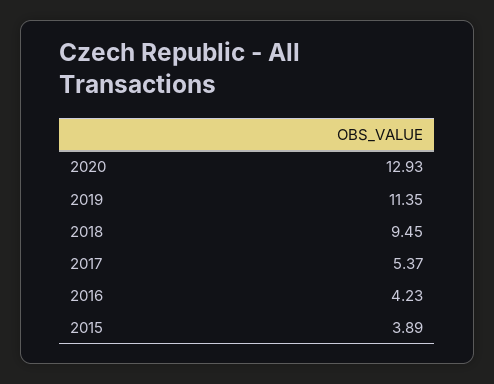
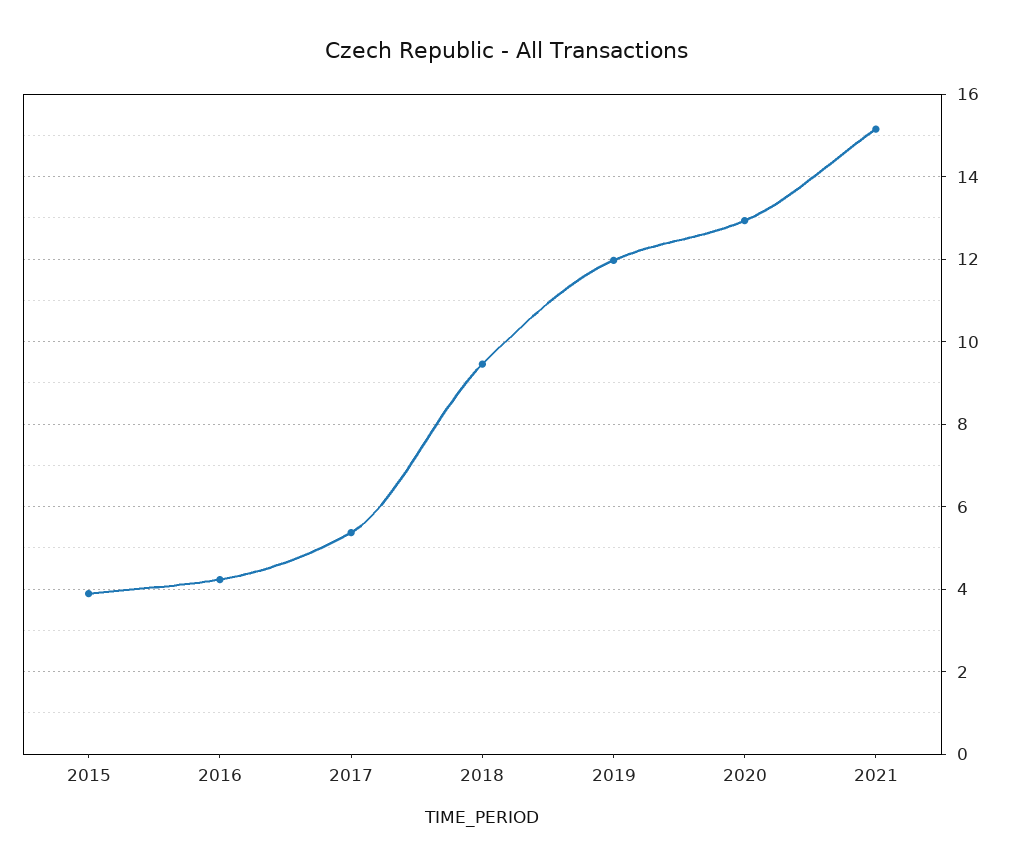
2019: 11.35 -> 12
2021: none -> 15.2

